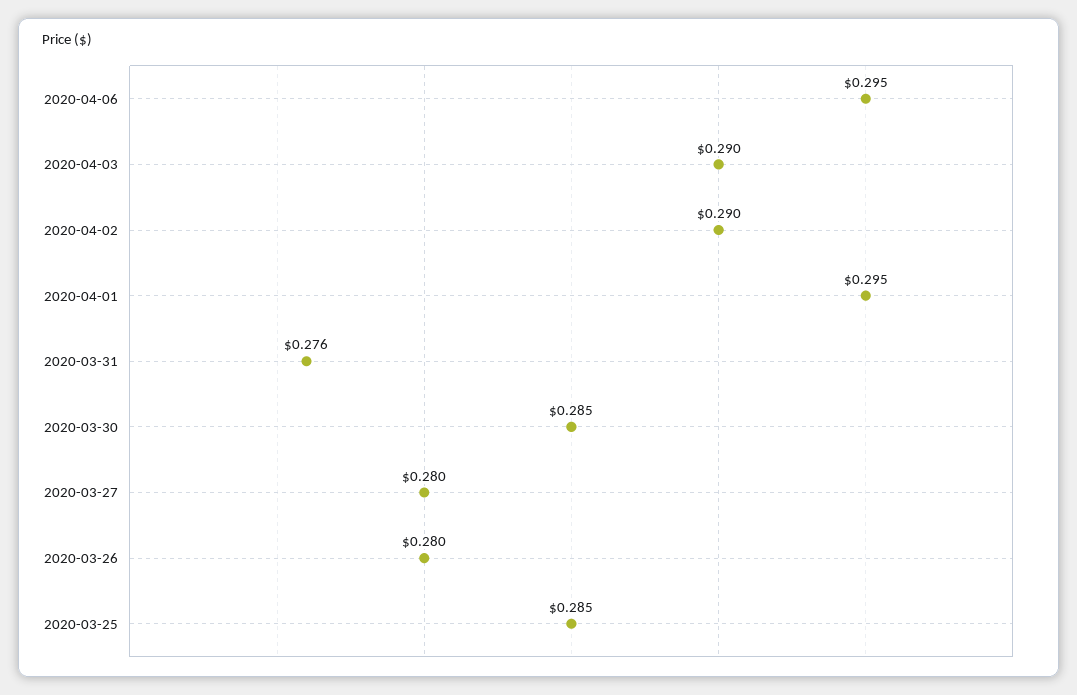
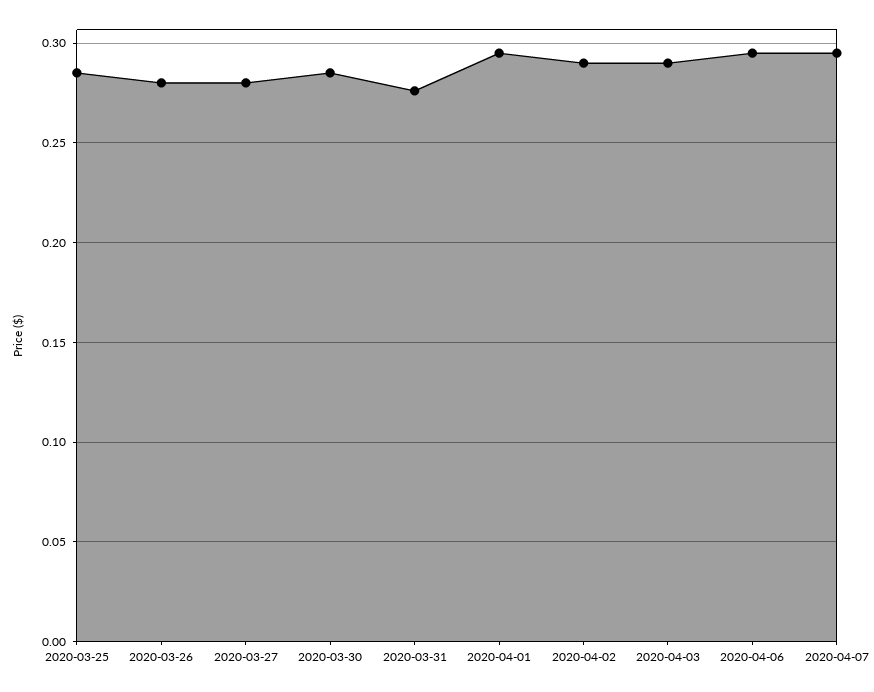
2020-04-07: none -> 0.295

